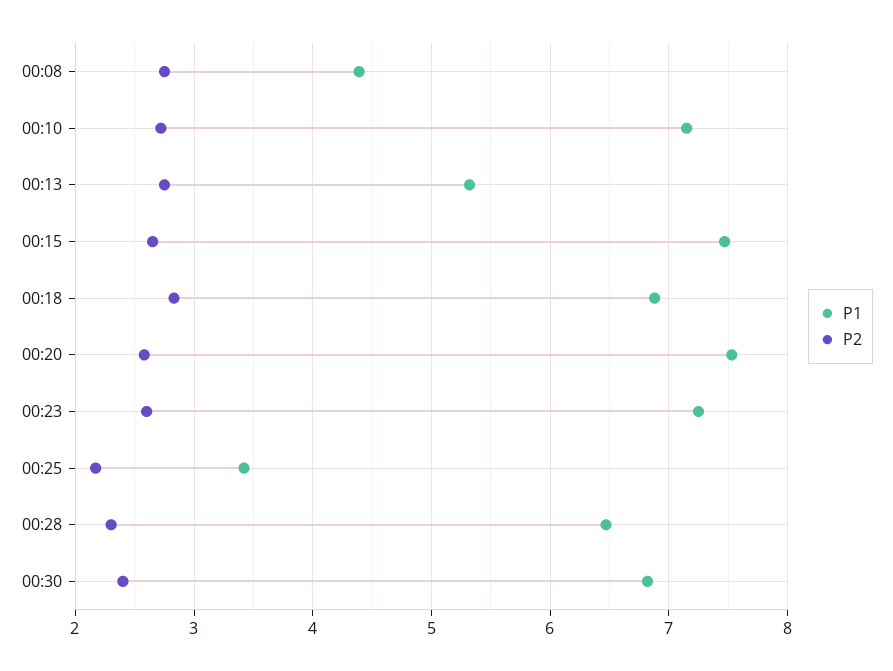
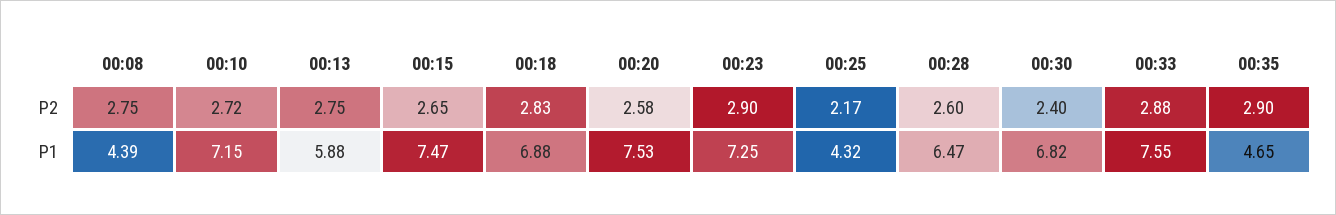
P1, 00:13: 5.3 -> 5.88
P2, 00:23: 2.6 -> 2.9
P1, 00:25: 3.4 -> 4.32
P2, 00:28: 2.3 -> 2.6
P2, 00:33: none -> 2.88
P2, 00:35: none -> 2.9
P1, 00:33: none -> 7.55
P1, 00:35: none -> 4.65

